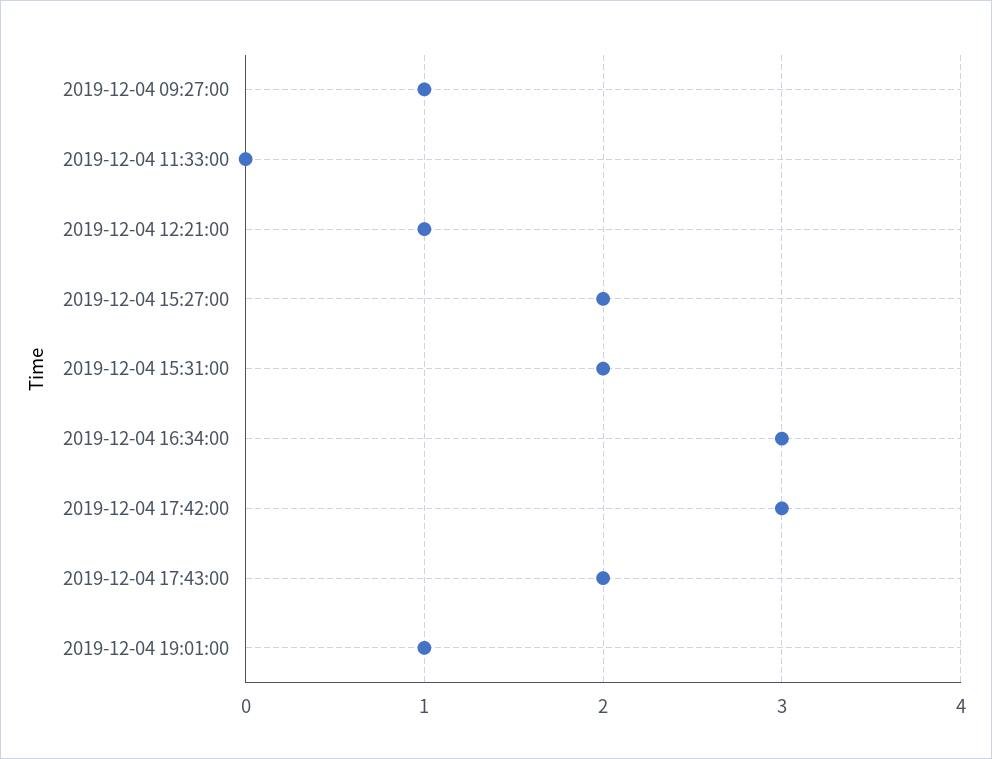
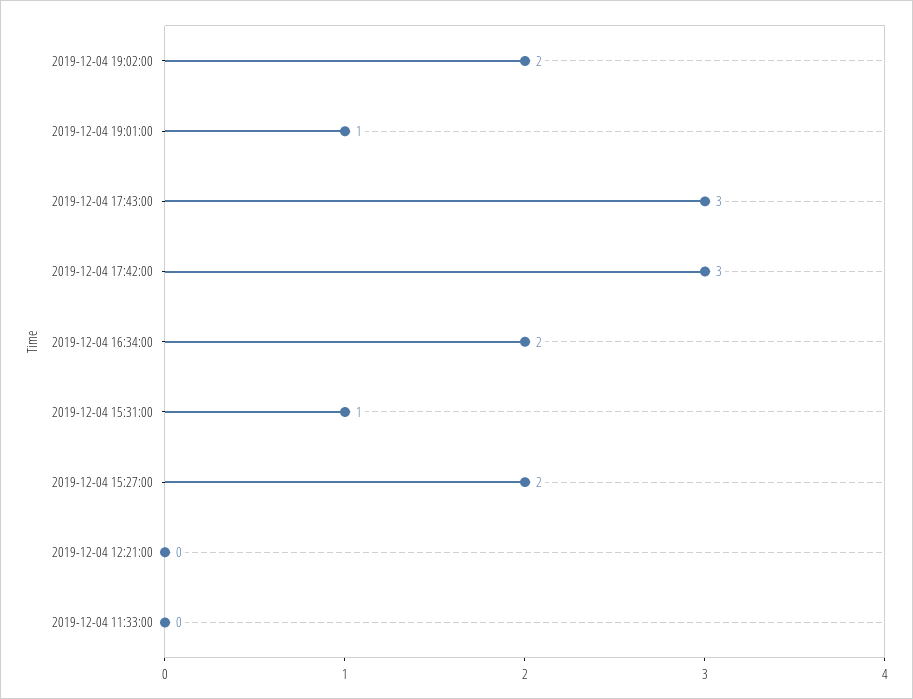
2019-12-04 09:27:00: 1 -> none
2019-12-04 12:21:00: 1 -> 0
2019-12-04 15:31:00: 2 -> 1
2019-12-04 16:34:00: 3 -> 2
2019-12-04 17:43:00: 2 -> 3
2019-12-04 19:02:00: none -> 2

